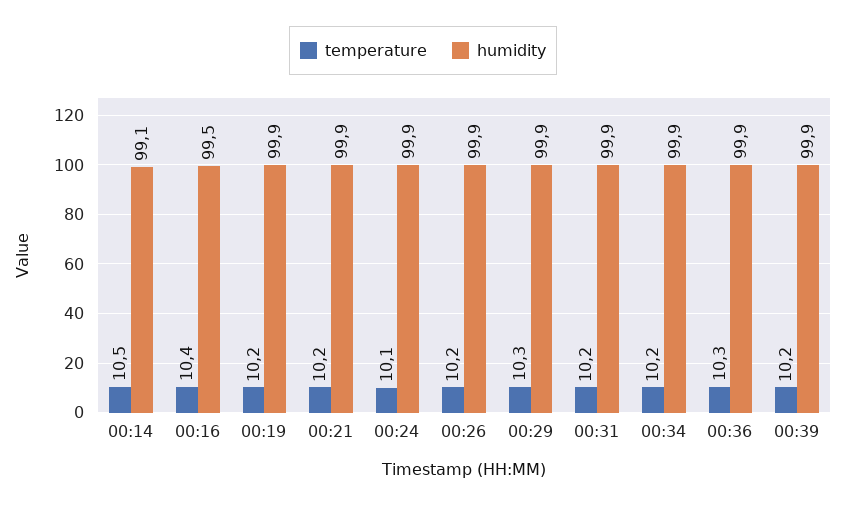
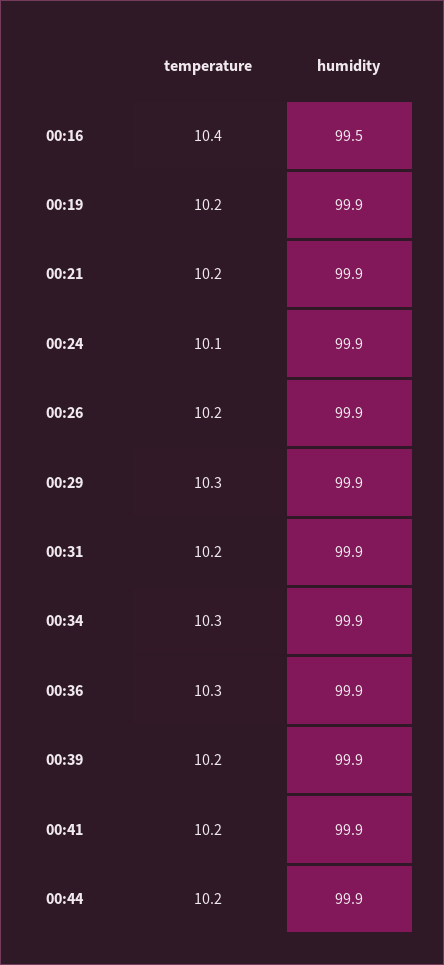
temperature, 00:14: 10.5 -> none
humidity, 00:14: 99.1 -> none
temperature, 00:34: 10.2 -> 10.3
temperature, 00:41: none -> 10.2
humidity, 00:41: none -> 99.9
temperature, 00:44: none -> 10.2
humidity, 00:44: none -> 99.9

